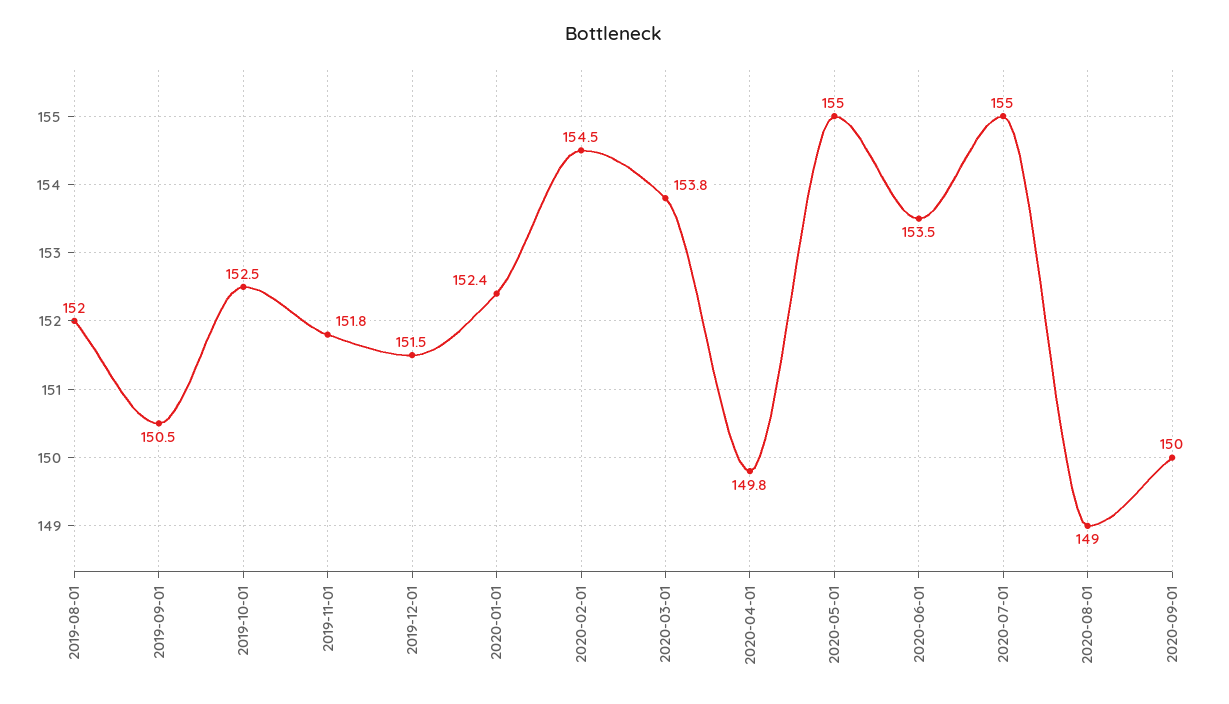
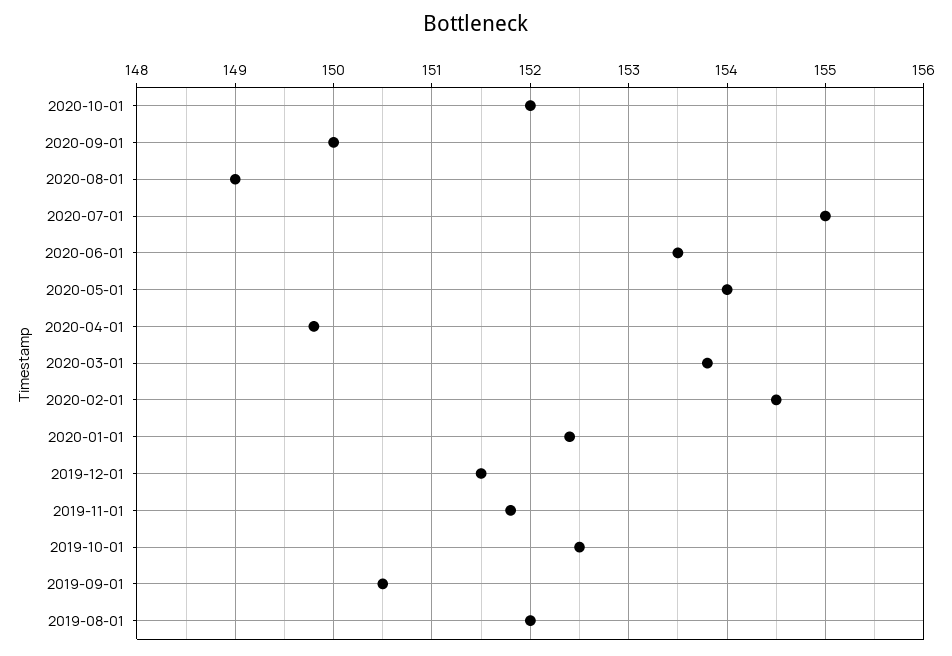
2020-05-01: 155 -> 154
2020-10-01: none -> 152

